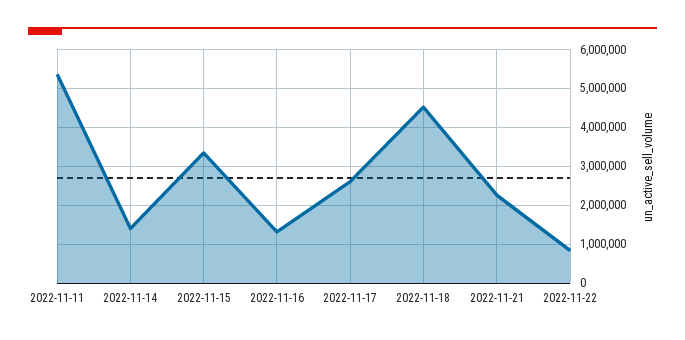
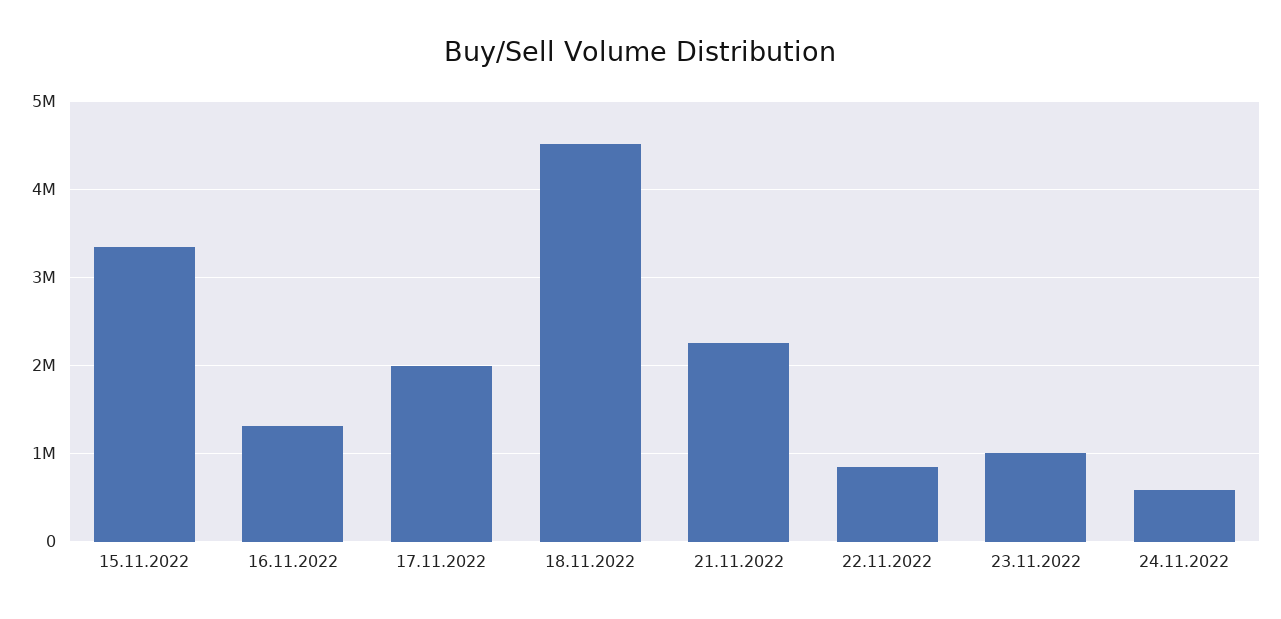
2022-11-11: 5400000 -> none
2022-11-14: 1400000 -> none
2022-11-17: 2600000 -> 2000000
23.11.2022: none -> 1000000
24.11.2022: none -> 600000

